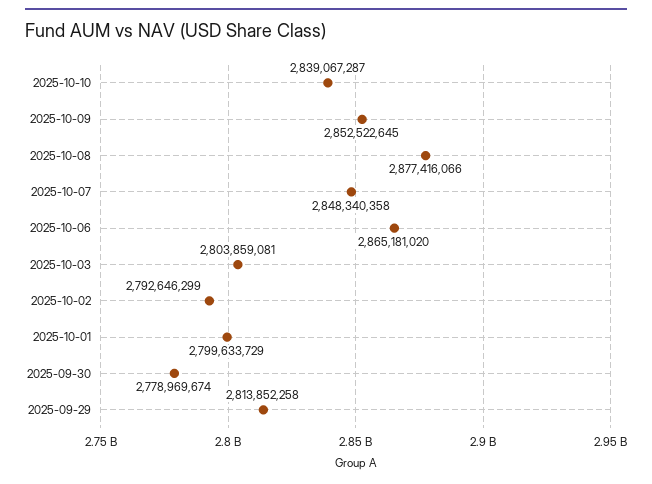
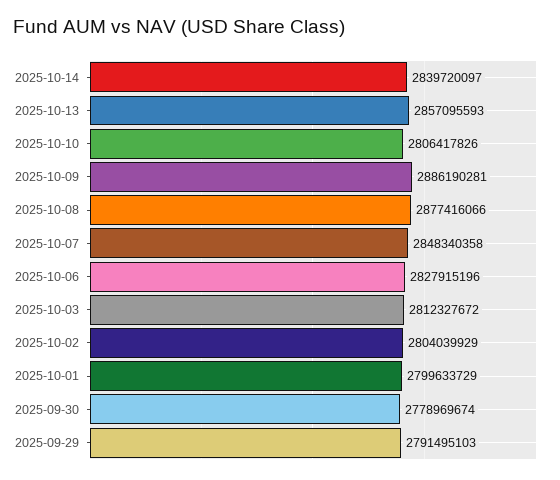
2025-10-10: 2839067287 -> 2806417826
2025-10-09: 2852522645 -> 2886190281
2025-10-06: 2865181020 -> 2827915196
2025-10-03: 2803859081 -> 2812327672
2025-10-02: 2792646299 -> 2804039929
2025-09-29: 2813852258 -> 2791495103
2025-10-14: none -> 2839720097
2025-10-13: none -> 2857095593

